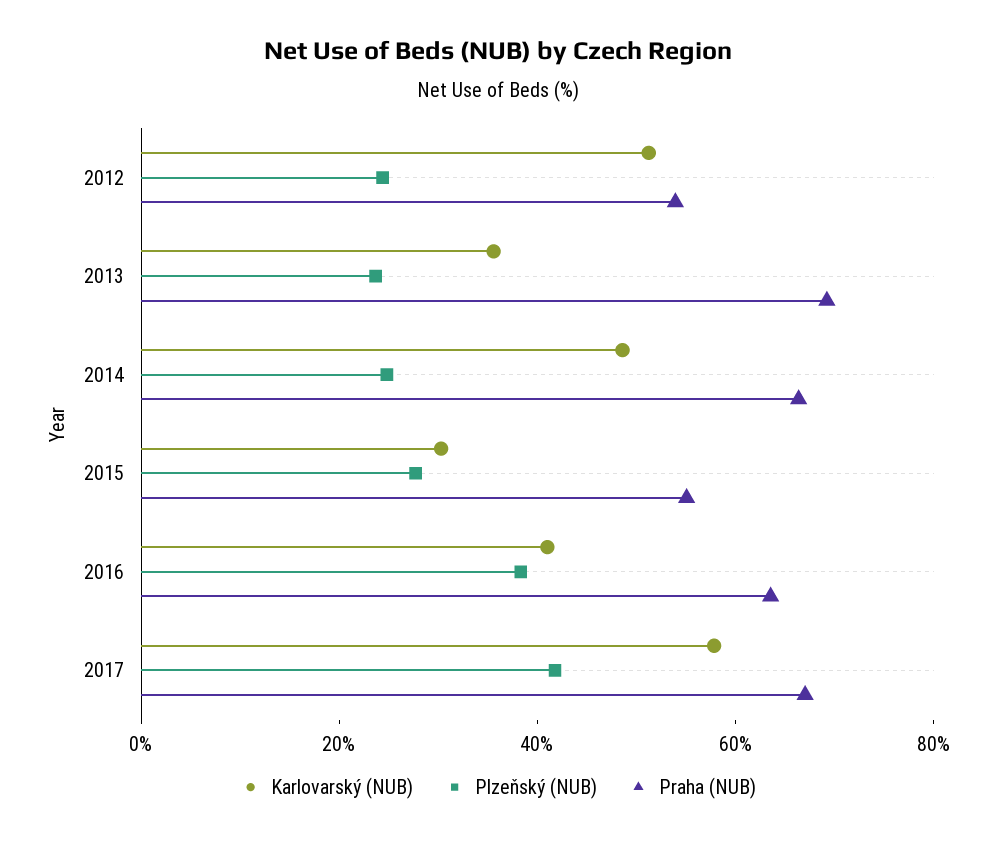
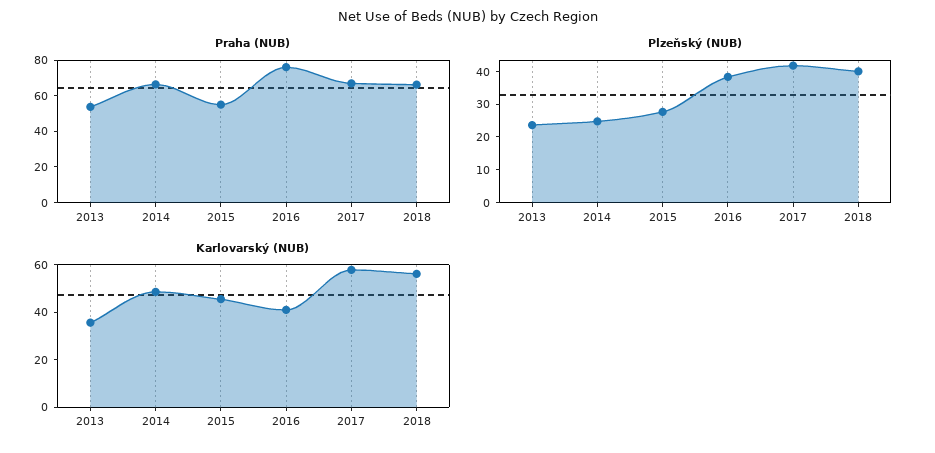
Karlovarský (NUB), 2012: 50 -> none
Plzeňský (NUB), 2012: 25 -> none
Praha (NUB), 2012: 55 -> none
Praha (NUB), 2013: 70 -> 55
Karlovarský (NUB), 2015: 30 -> 45
Praha (NUB), 2016: 65 -> 75
Praha (NUB), 2018: none -> 65
Plzeňský (NUB), 2018: none -> 40
Karlovarský (NUB), 2018: none -> 55

